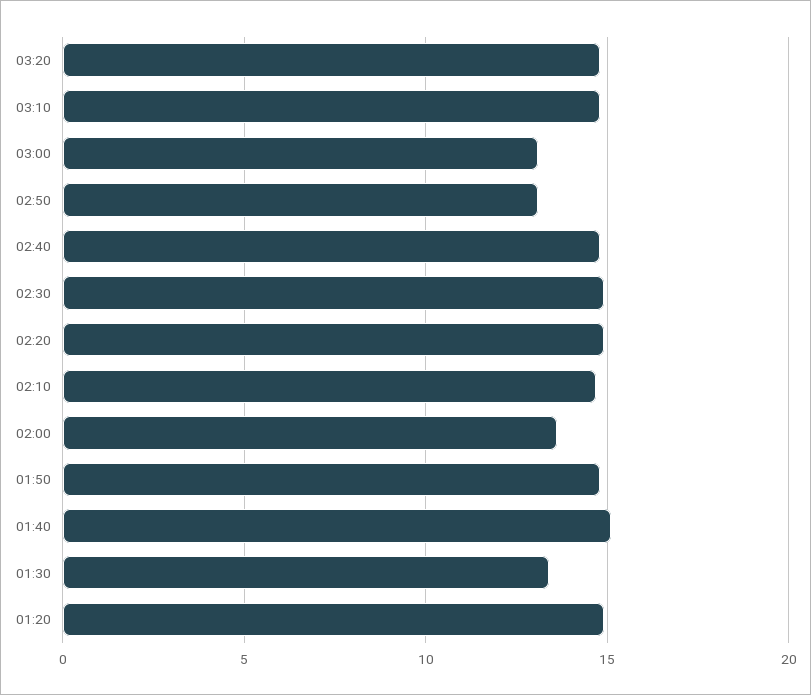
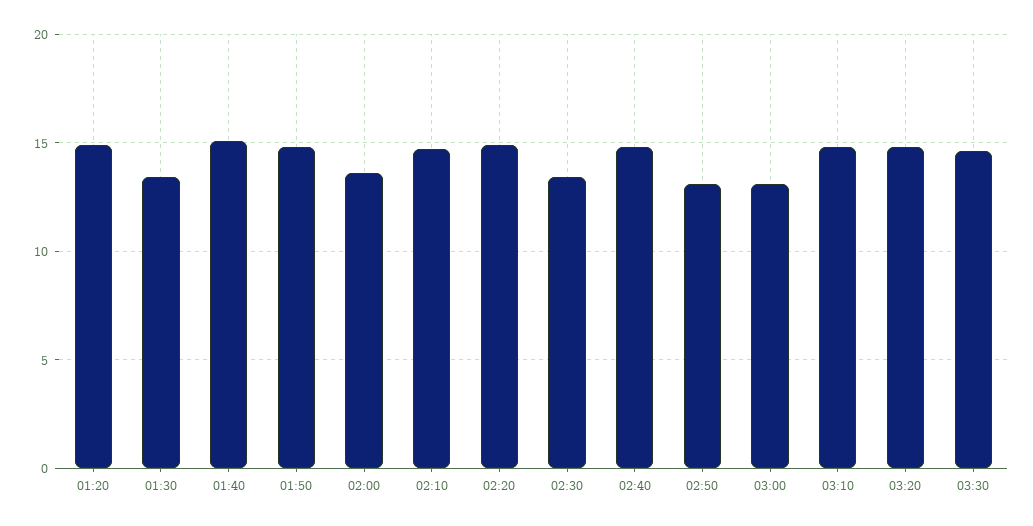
02:30: 15 -> 13.5
03:30: none -> 14.5

